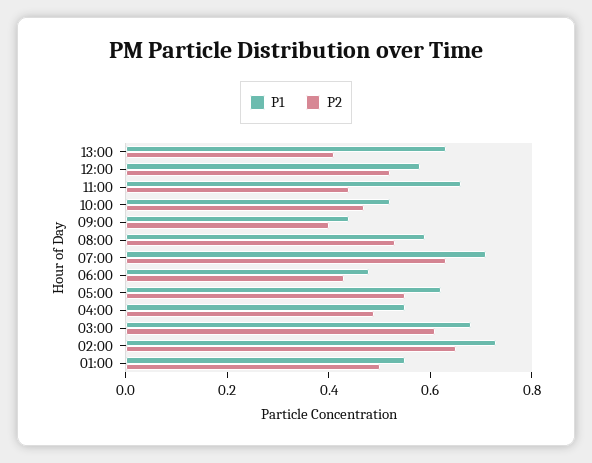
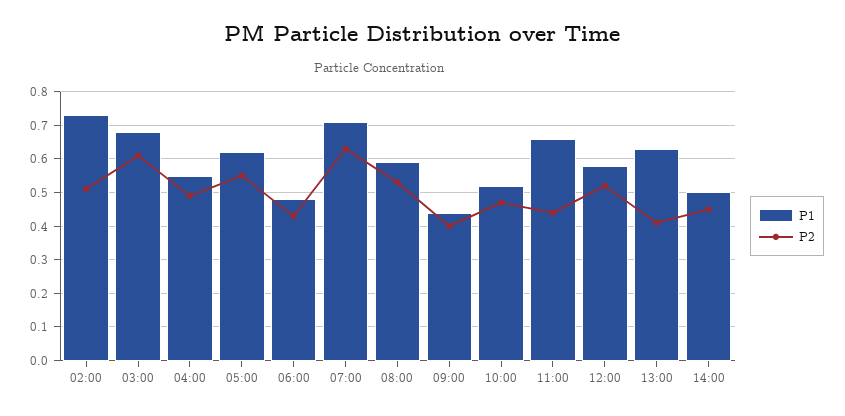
P2, 02:00: 0.65 -> 0.5
P1, 01:00: 0.55 -> none
P2, 01:00: 0.5 -> none
P1, 14:00: none -> 0.5
P2, 14:00: none -> 0.45

